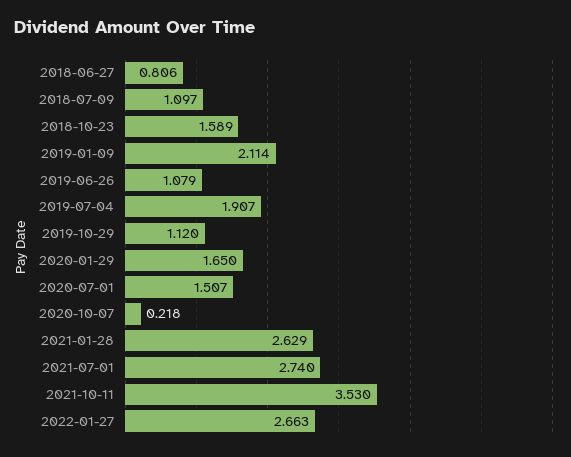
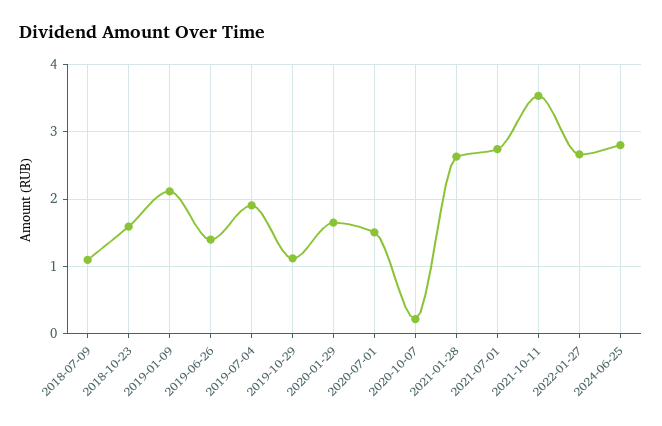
2018-06-27: 0.806 -> none
2019-06-26: 1.079 -> 1.4
2024-06-25: none -> 2.8

